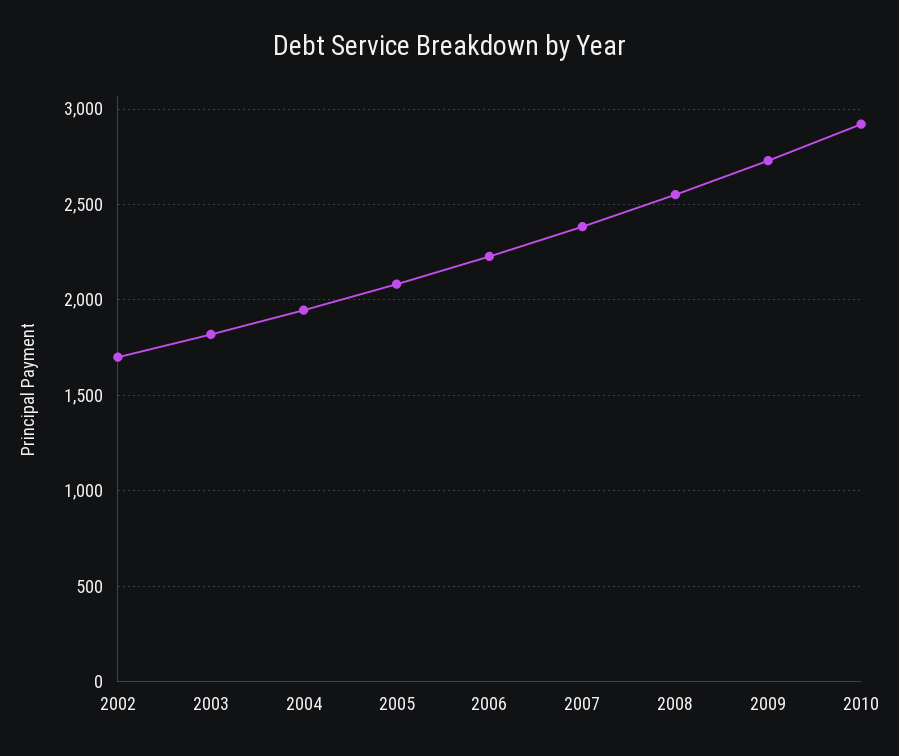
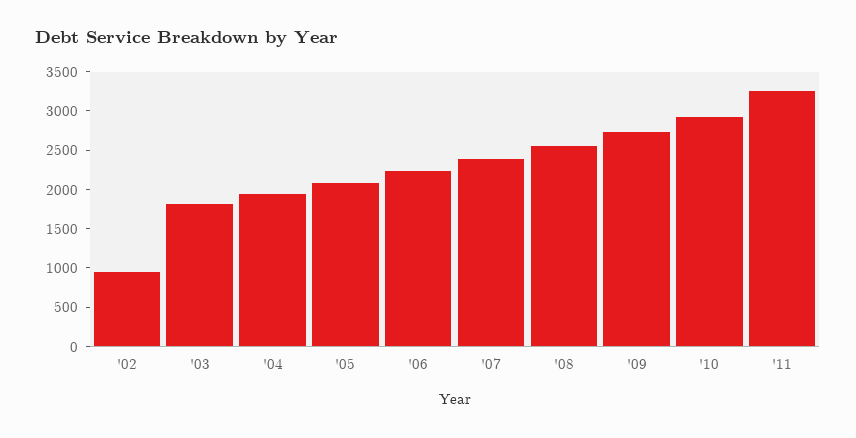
2002: 1700 -> 1000
'11: none -> 3250

